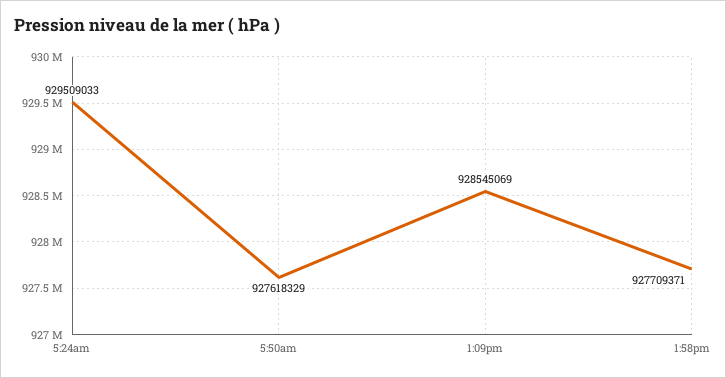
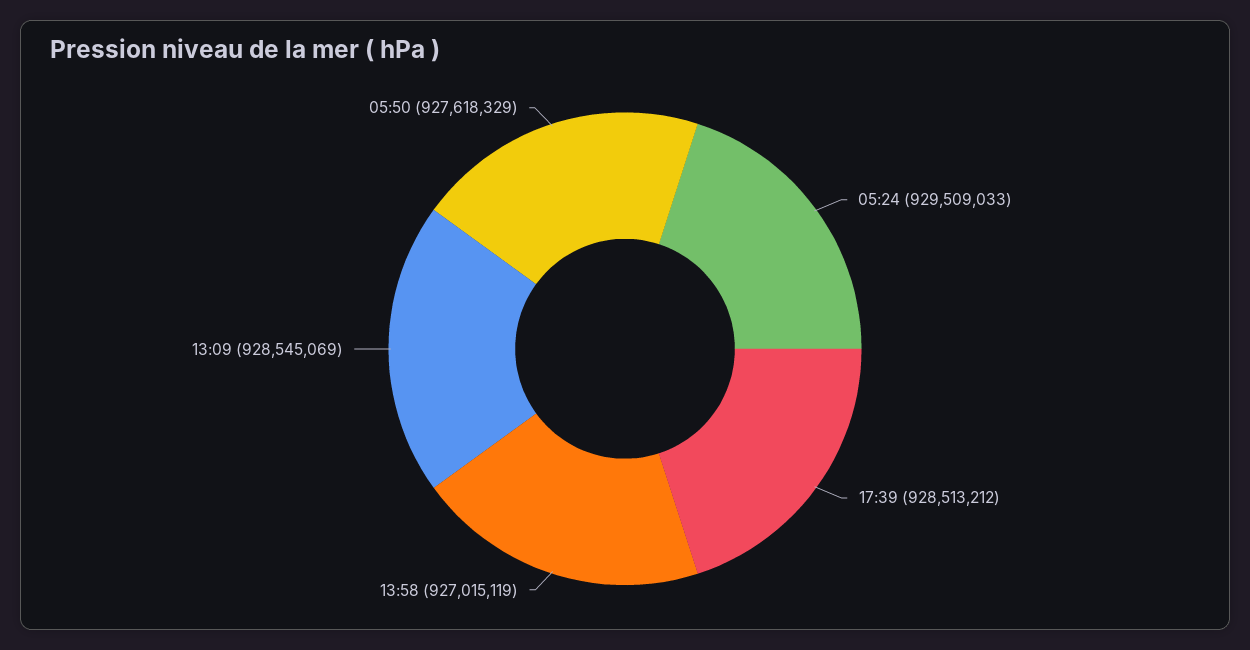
1:58pm: 927709371 -> 927015119
17:39: none -> 928513212

